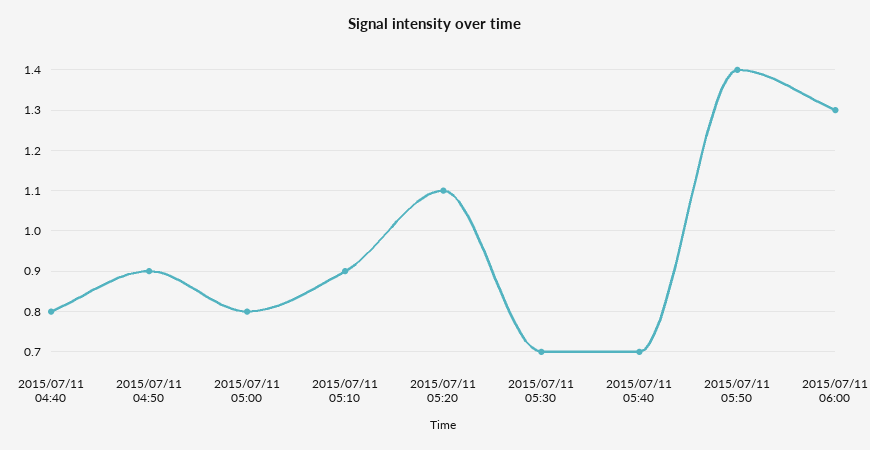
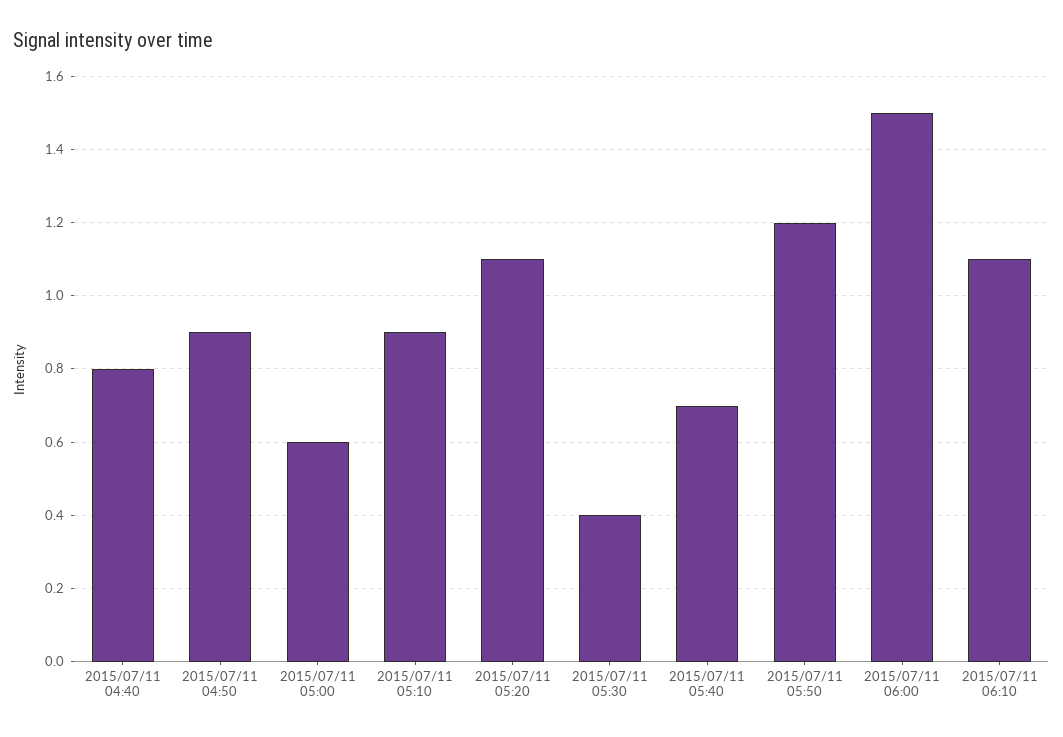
2015/07/11 05:00: 0.8 -> 0.6
2015/07/11 05:30: 0.7 -> 0.4
2015/07/11 05:50: 1.4 -> 1.2
2015/07/11 06:00: 1.3 -> 1.5
2015/07/11 06:10: none -> 1.1

